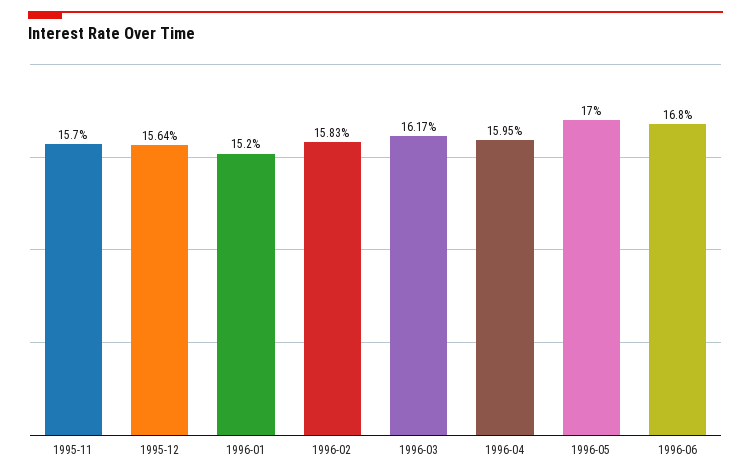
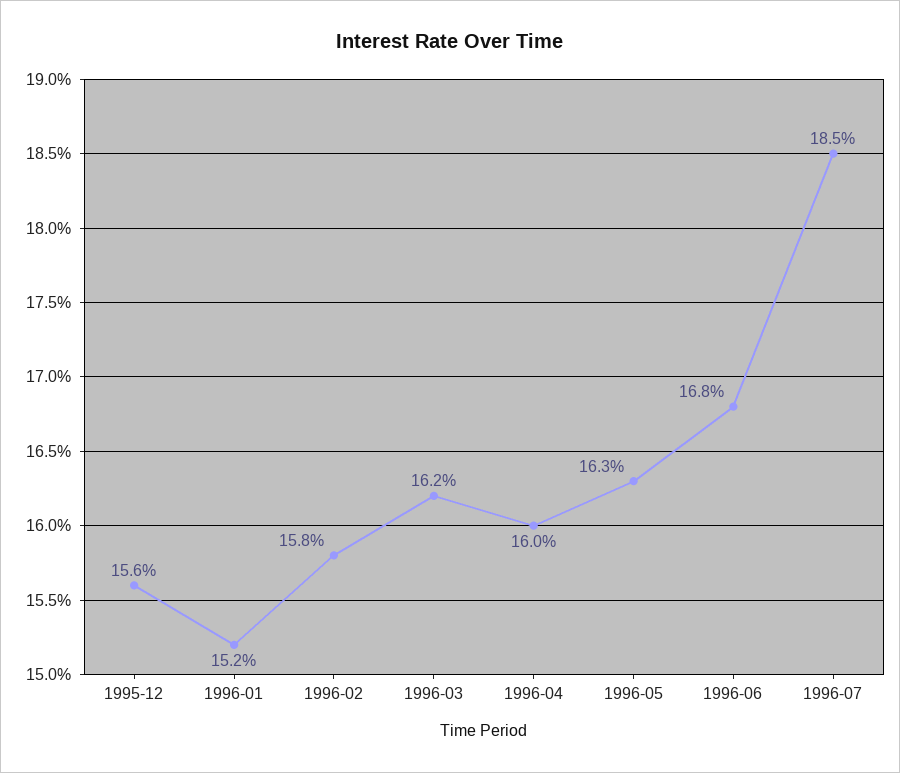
1995-11: 15.7 -> none
1996-05: 17 -> 16.3
1996-07: none -> 18.5

